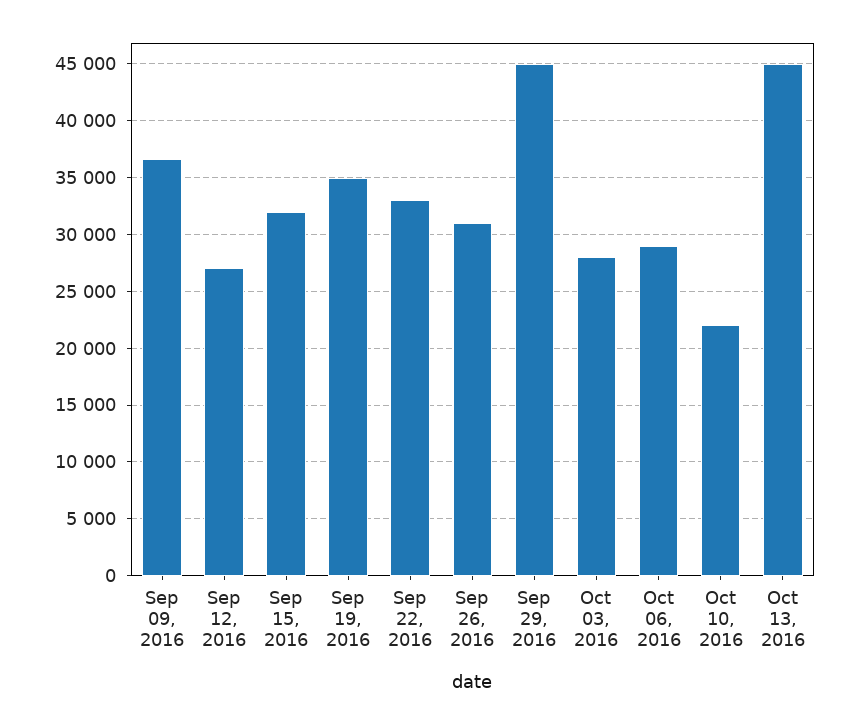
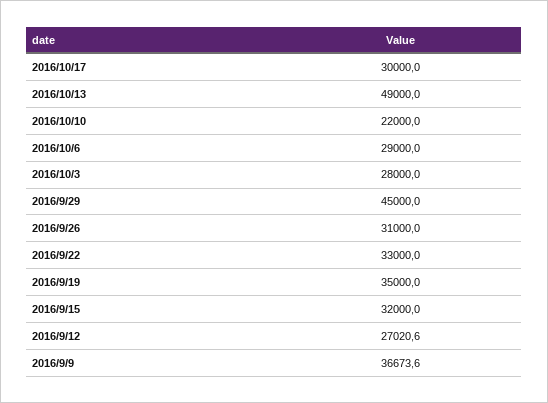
Oct 13, 2016: 45000 -> 49000
2016/10/17: none -> 30000

